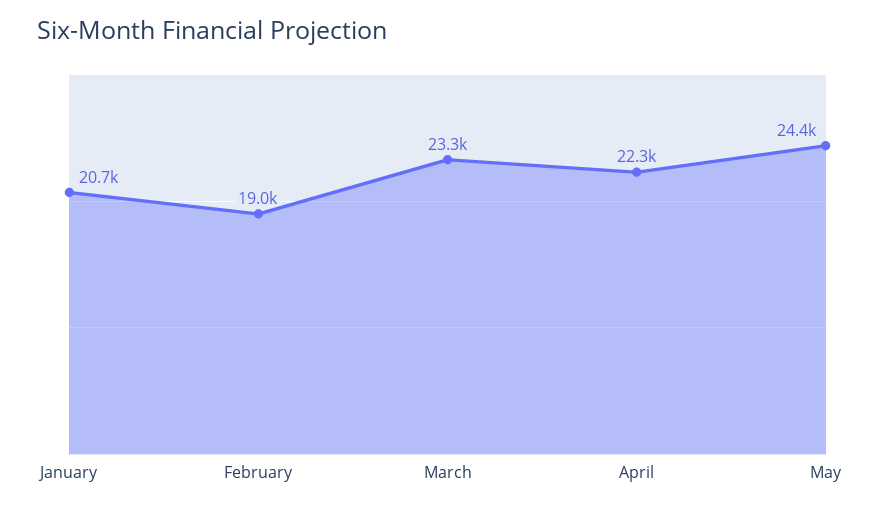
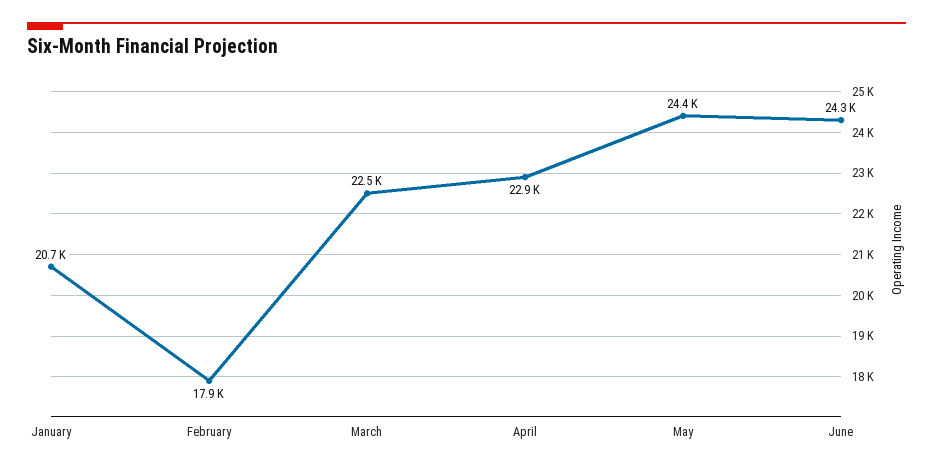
February: 19000 -> 17900
March: 23300 -> 22500
April: 22300 -> 22900
June: none -> 24300

